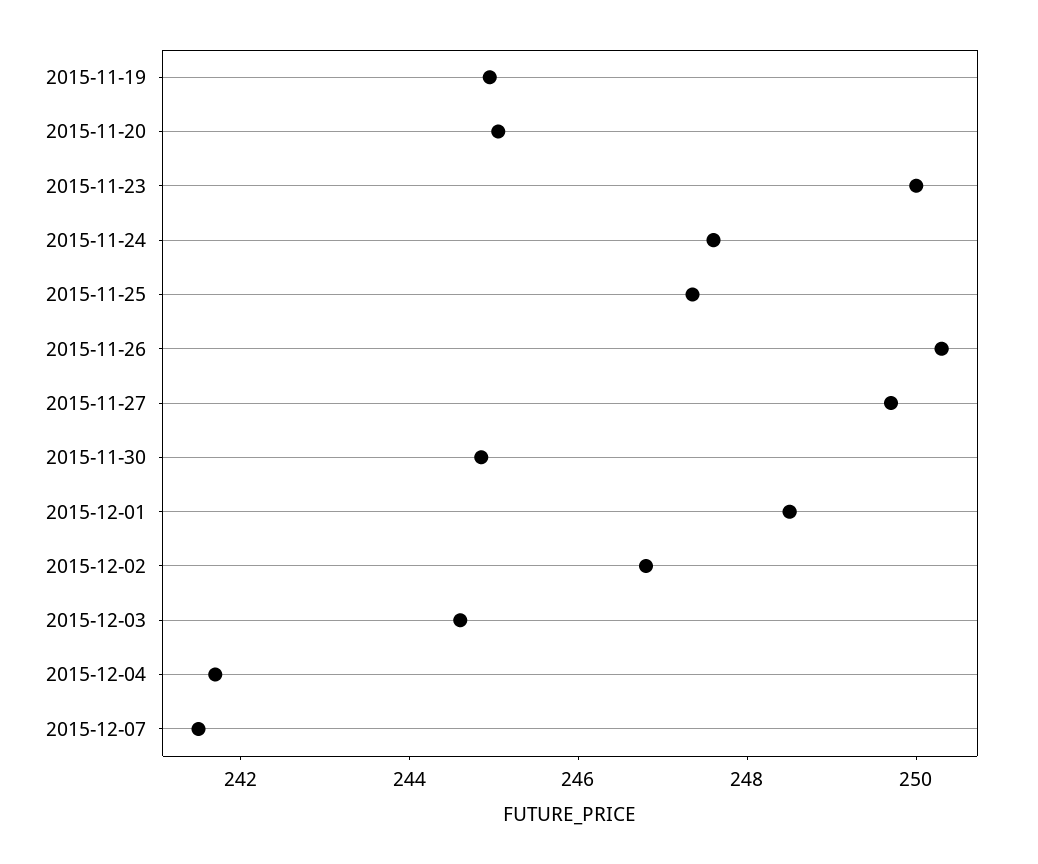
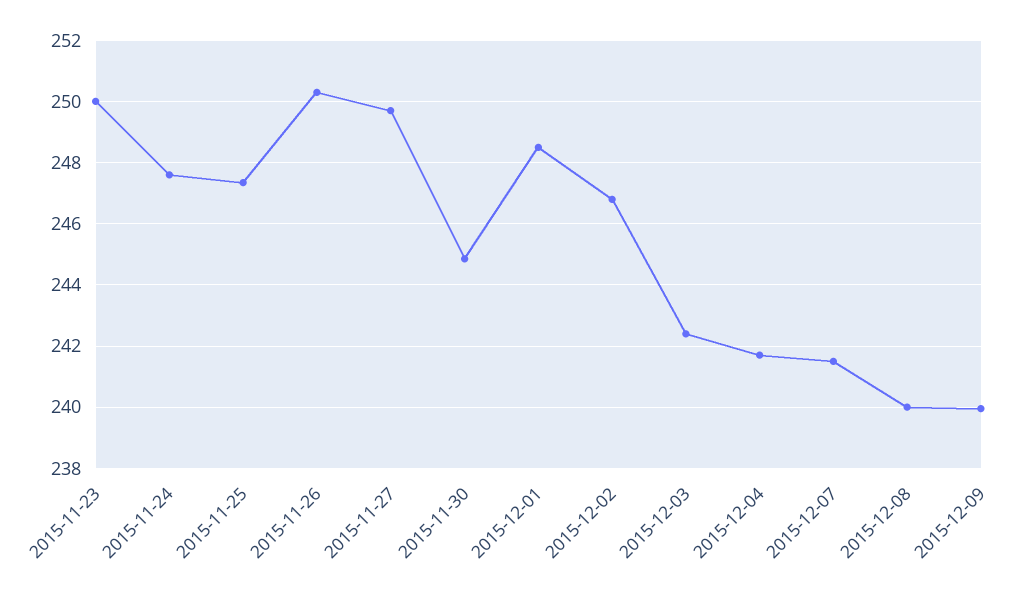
2015-11-19: 245 -> none
2015-11-20: 245 -> none
2015-12-03: 244.5 -> 242.4
2015-12-08: none -> 240
2015-12-09: none -> 240

